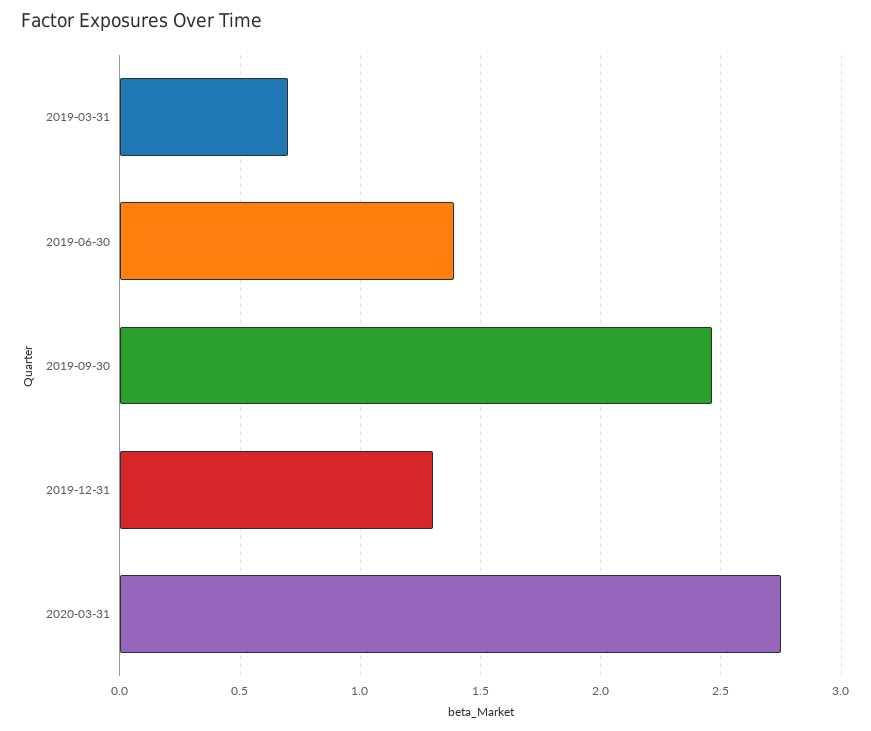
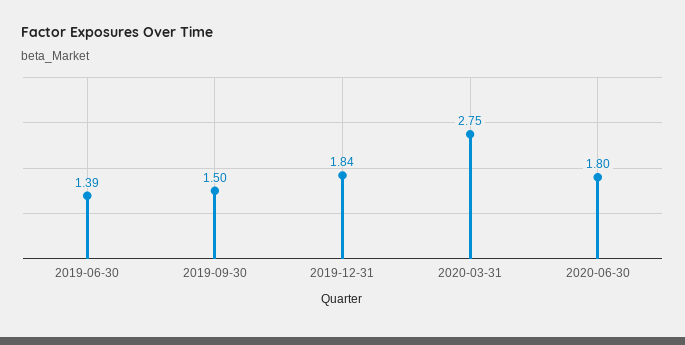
2019-03-31: 0.7 -> none
2019-09-30: 2.45 -> 1.5
2019-12-31: 1.3 -> 1.84
2020-06-30: none -> 1.8

